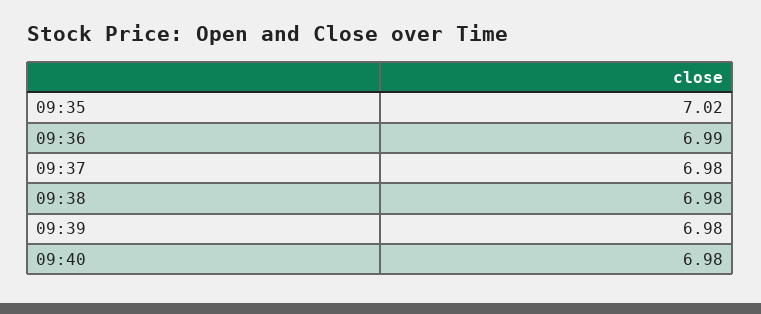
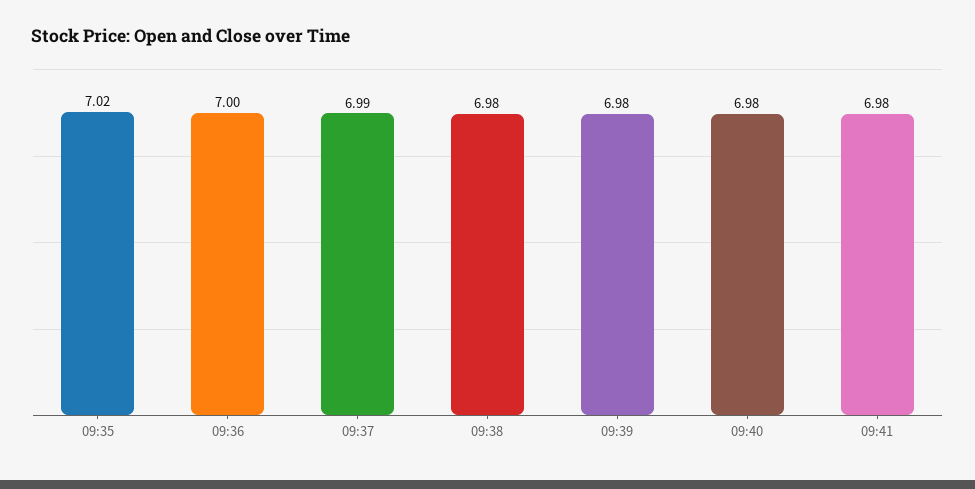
09:36: 6.99 -> 7
09:37: 6.98 -> 6.99
09:41: none -> 6.98

